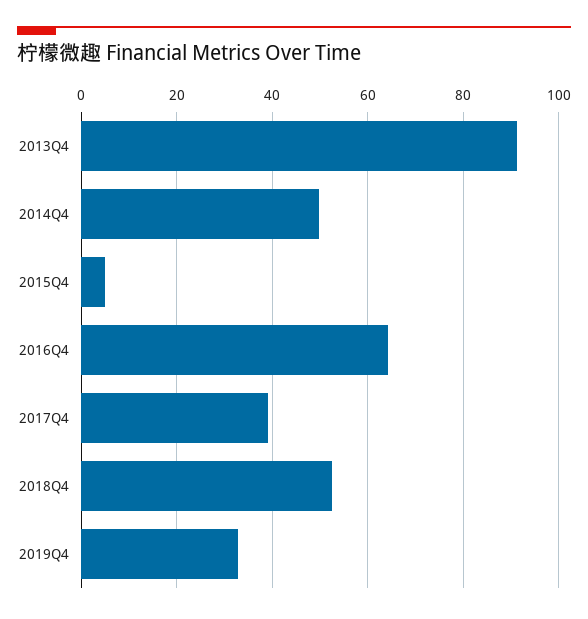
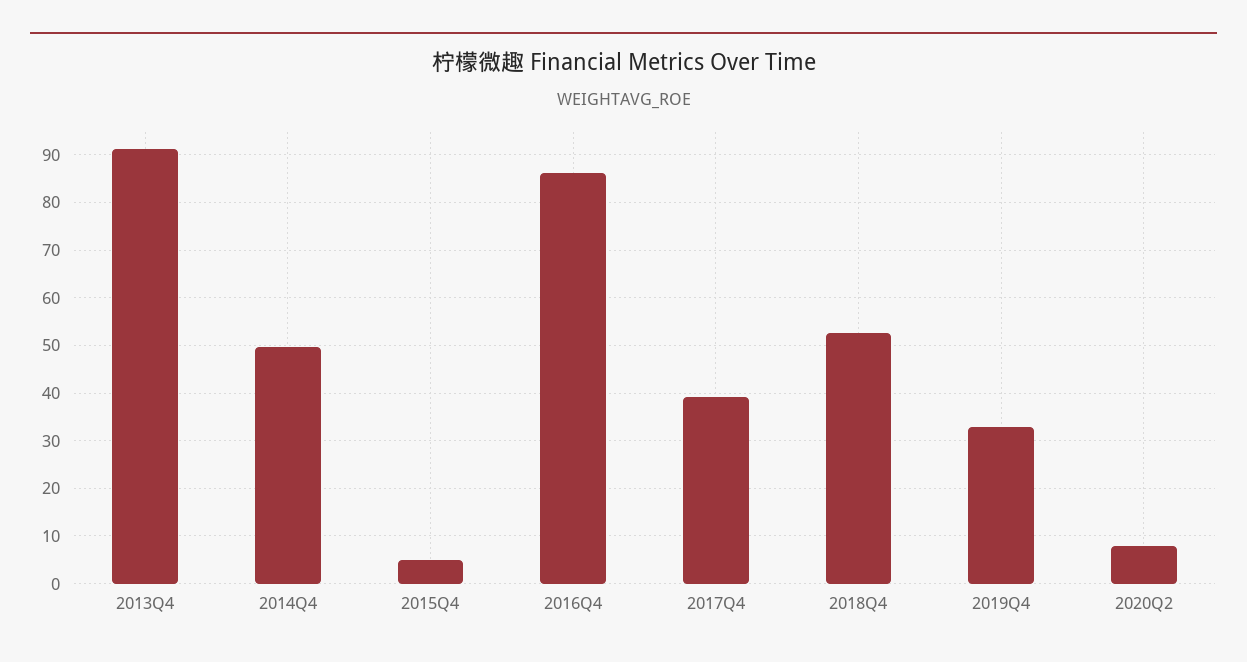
2016Q4: 64 -> 86
2020Q2: none -> 8

